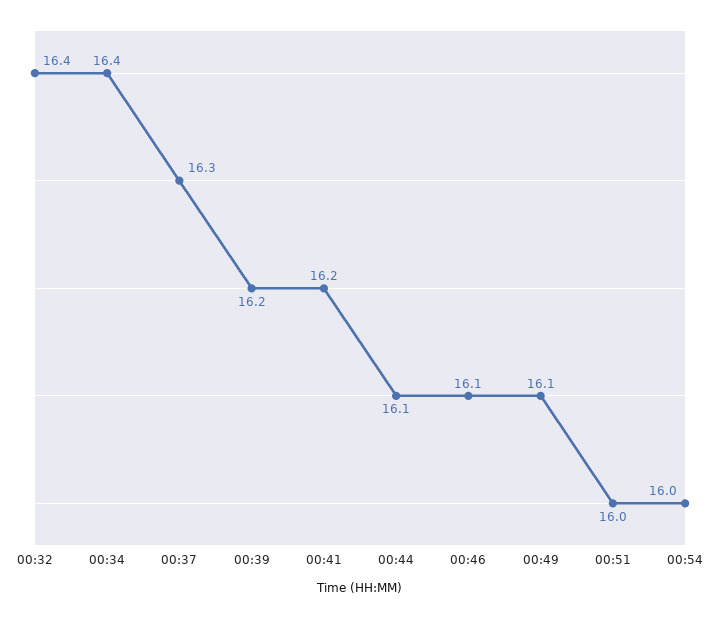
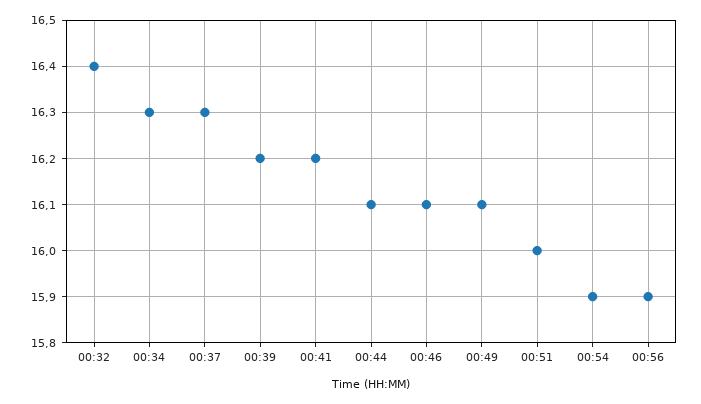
00:34: 16.4 -> 16.3
00:54: 16 -> 15.9
00:56: none -> 15.9

